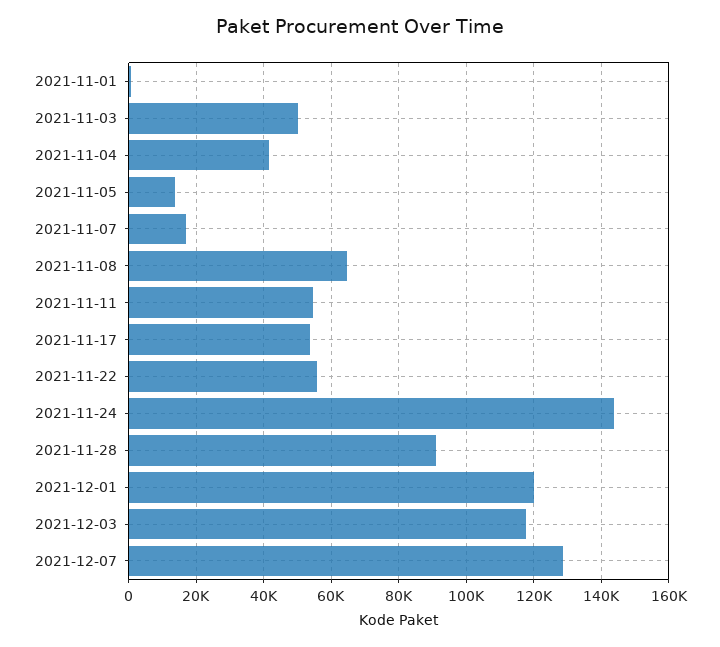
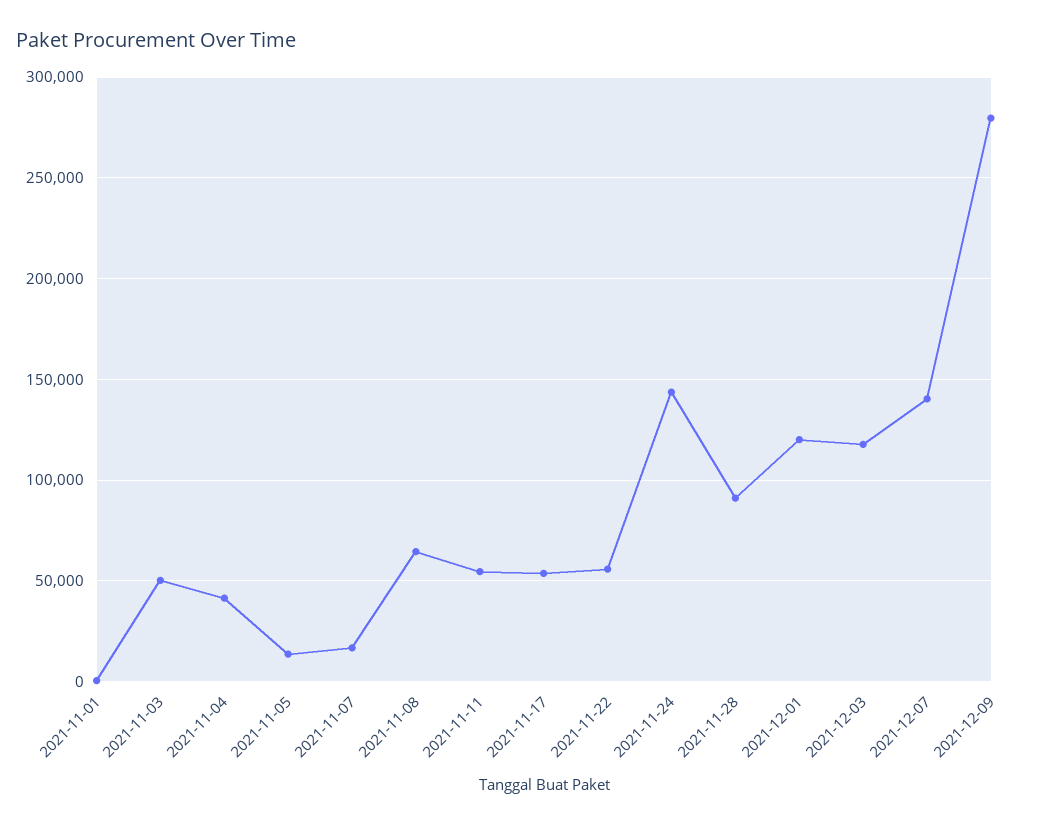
2021-12-07: 128000 -> 140000
2021-12-09: none -> 280000

